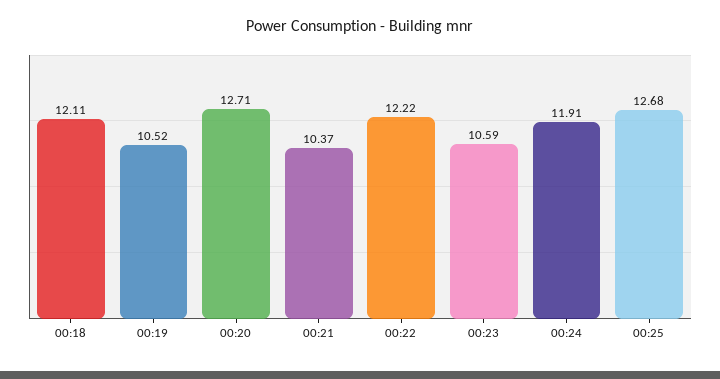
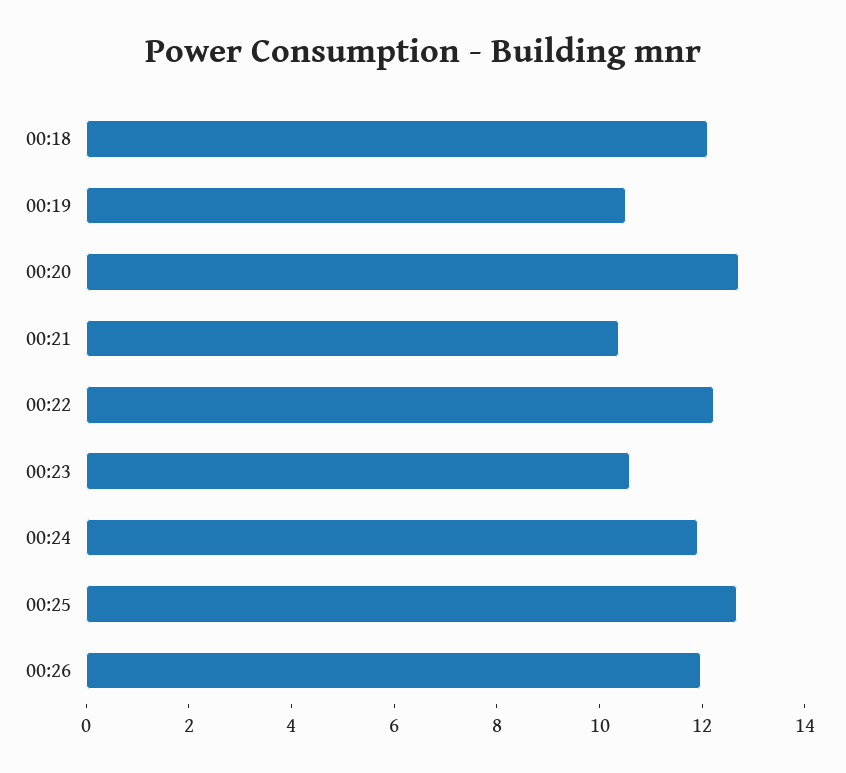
00:26: none -> 12

